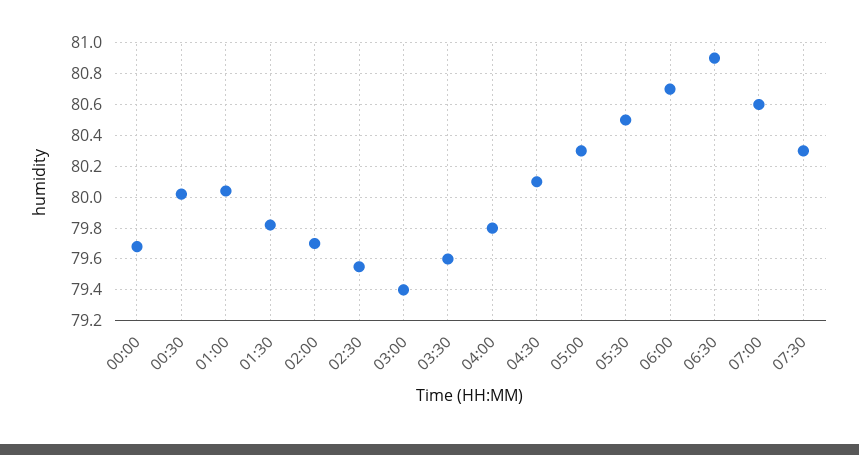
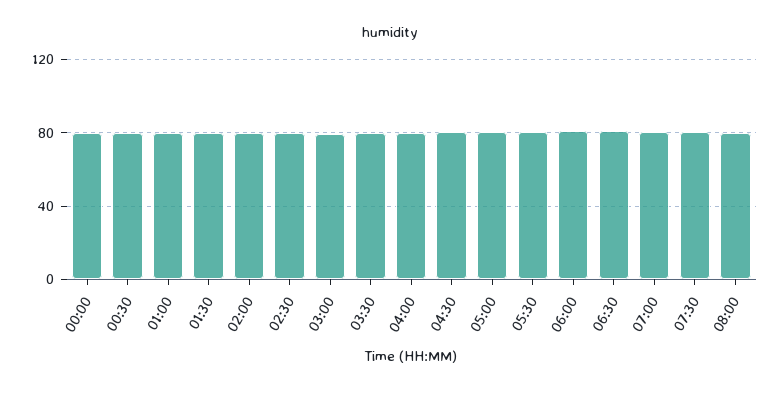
08:00: none -> 80

